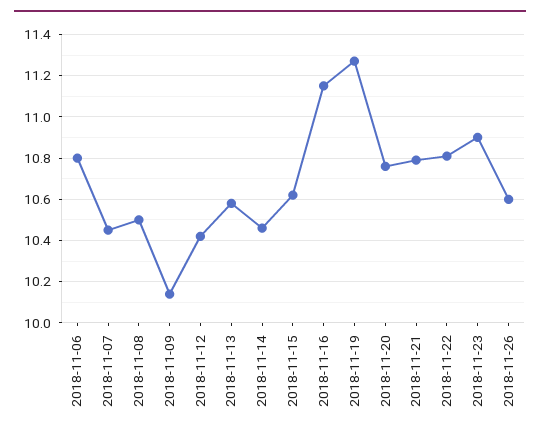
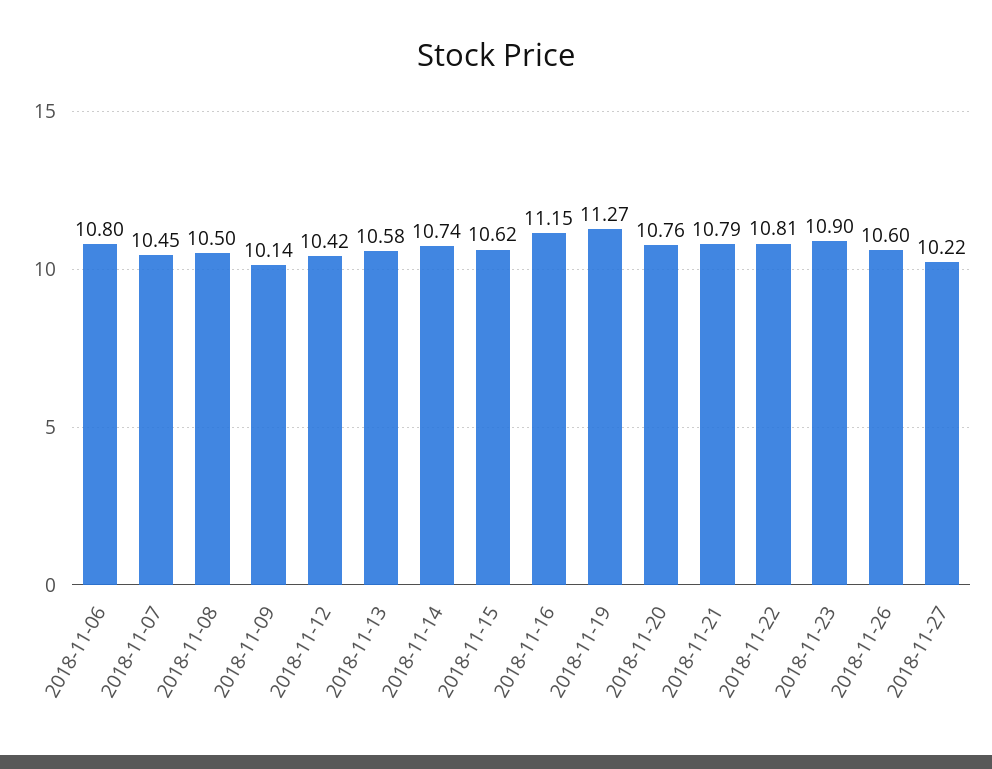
2018-11-14: 10.45 -> 10.74
2018-11-27: none -> 10.22

